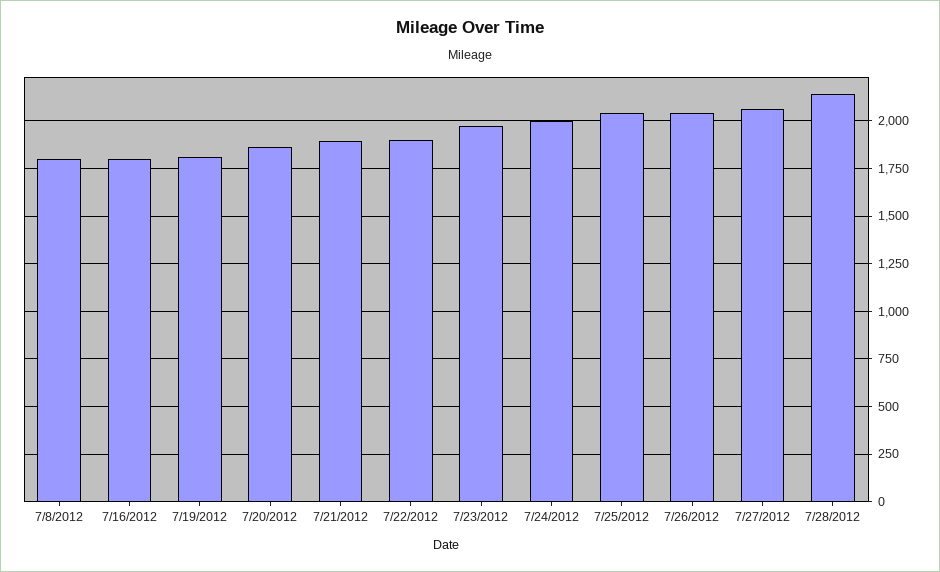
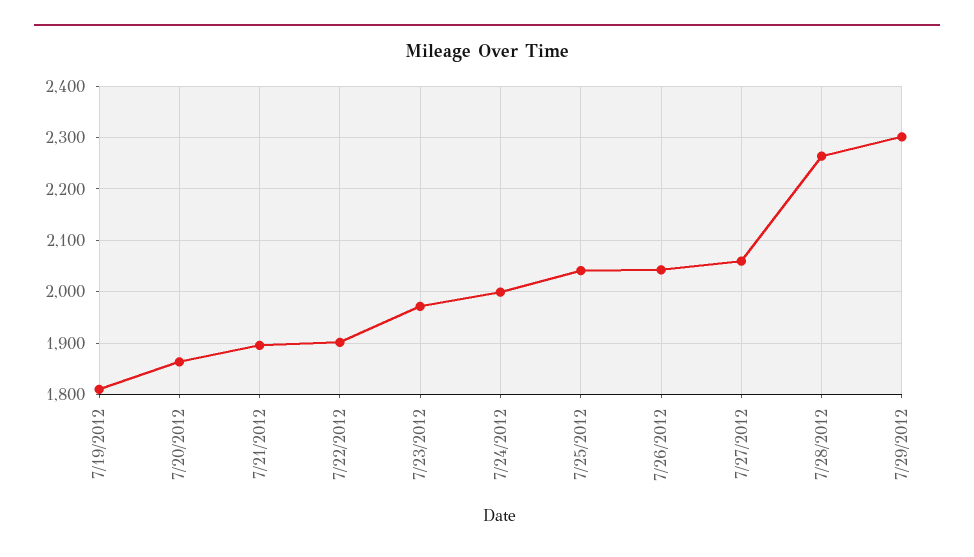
7/8/2012: 1800 -> none
7/16/2012: 1800 -> none
7/28/2012: 2150 -> 2260
7/29/2012: none -> 2300

